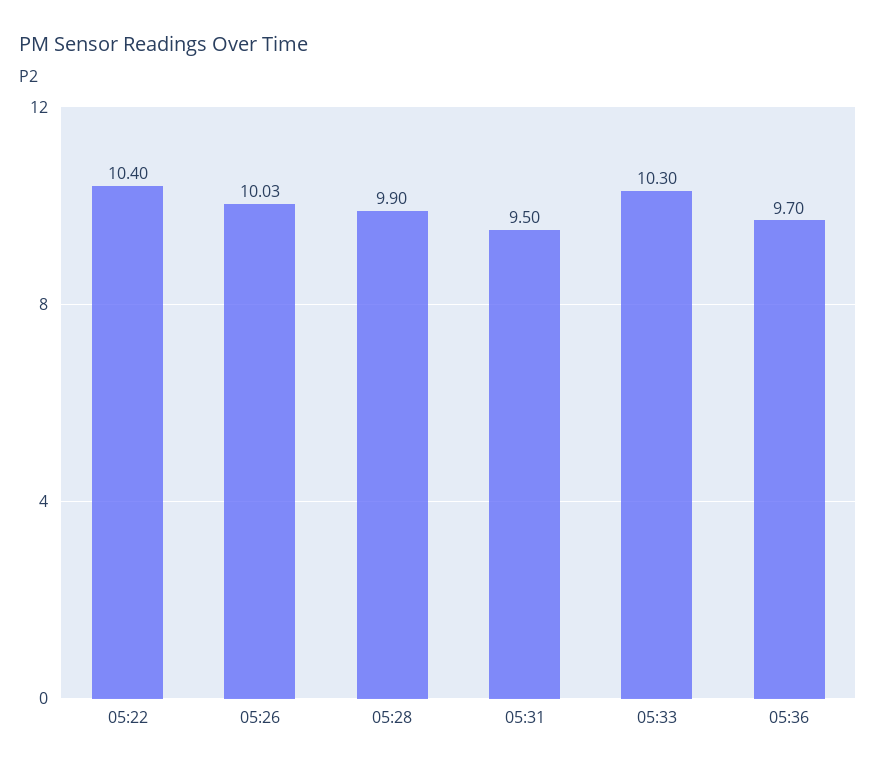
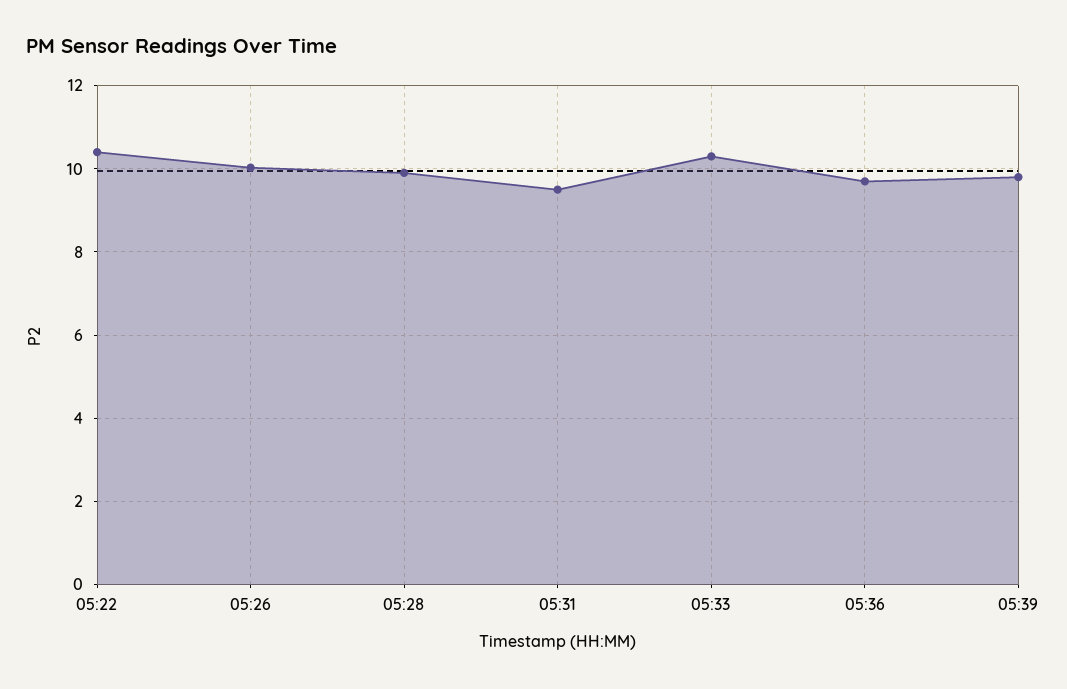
05:39: none -> 9.8

